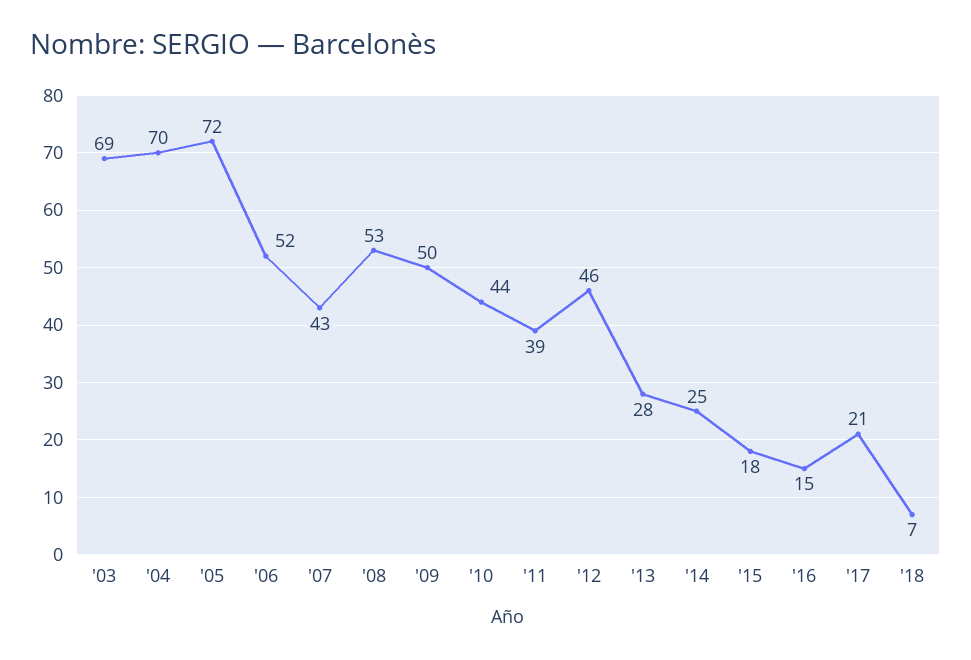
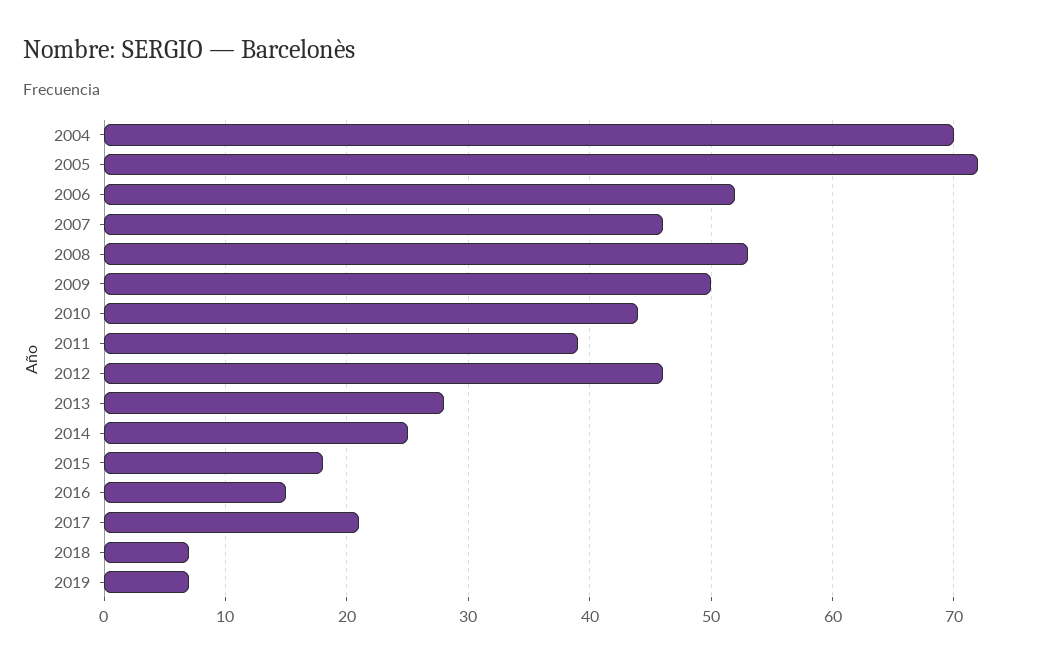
'03: 69 -> none
'07: 43 -> 46
2019: none -> 7

